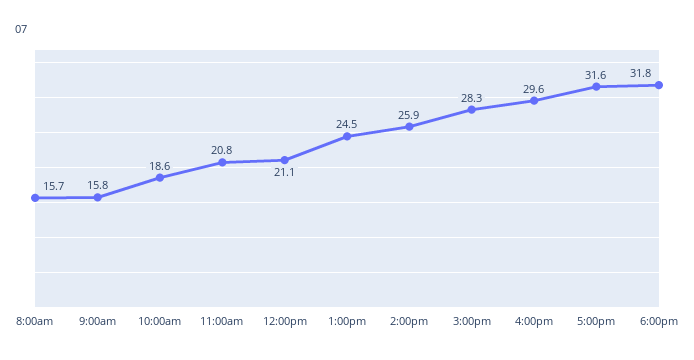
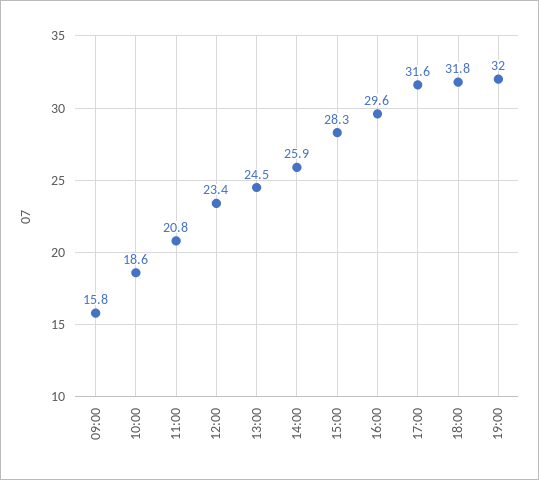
8:00am: 15.7 -> none
12:00pm: 21.1 -> 23.4
19:00: none -> 32

